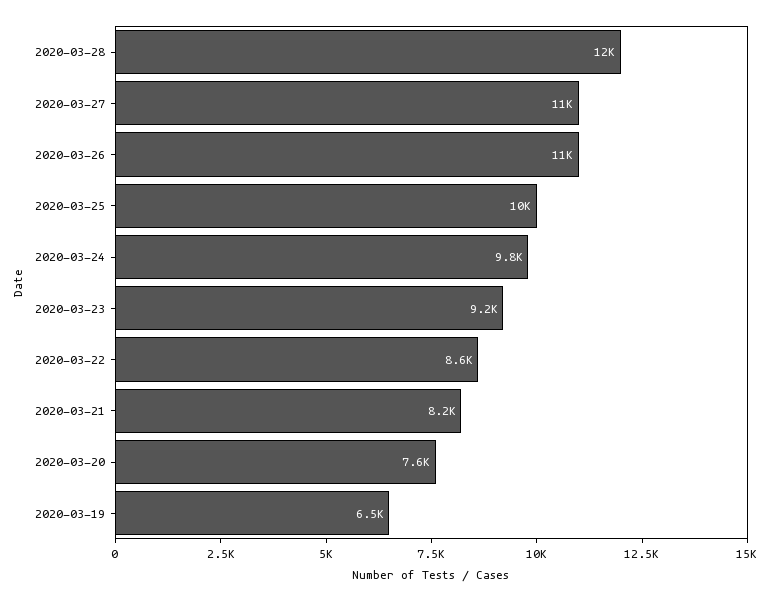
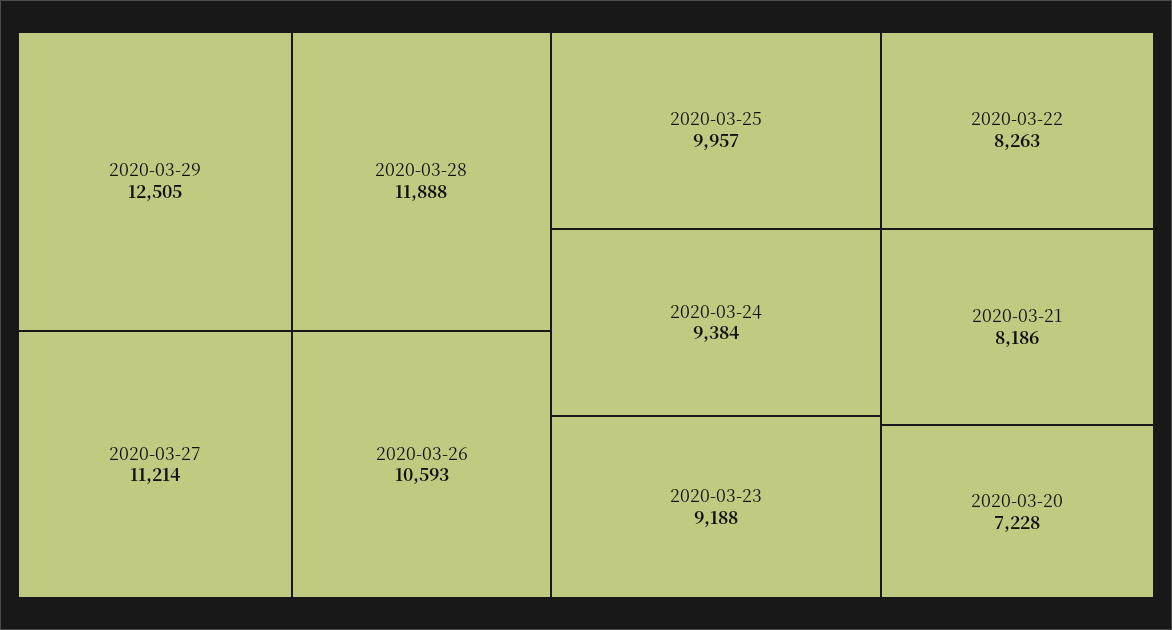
2020-03-24: 9800 -> 9384
2020-03-22: 8600 -> 8263
2020-03-20: 7600 -> 7228
2020-03-19: 6500 -> none
2020-03-29: none -> 12505

